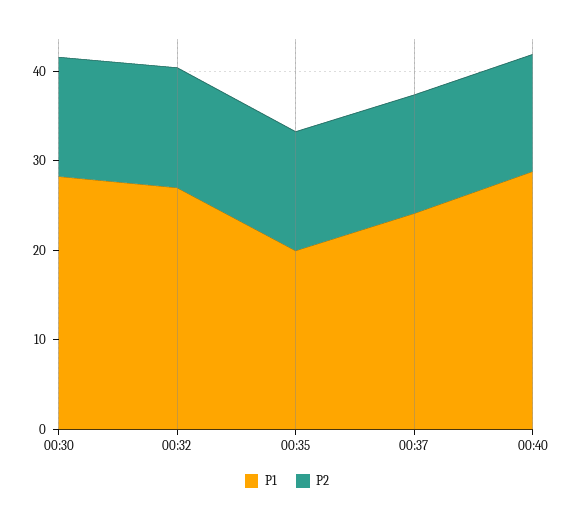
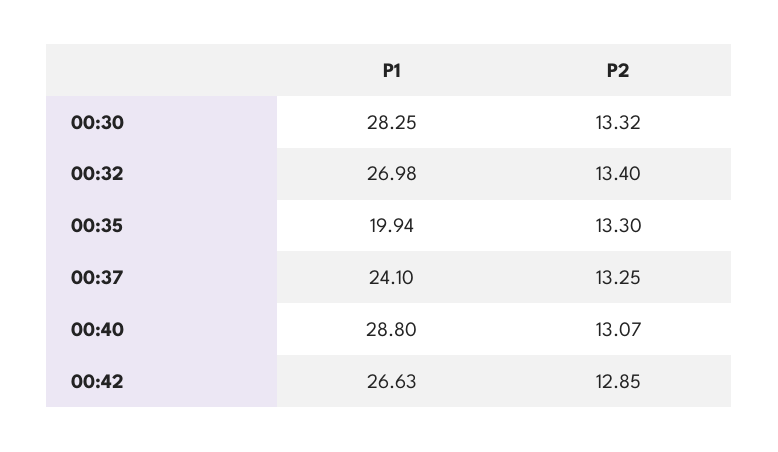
P1, 00:42: none -> 26.63
P2, 00:42: none -> 12.85

